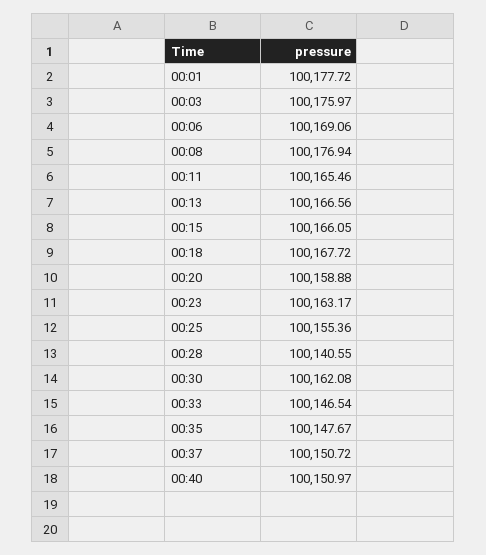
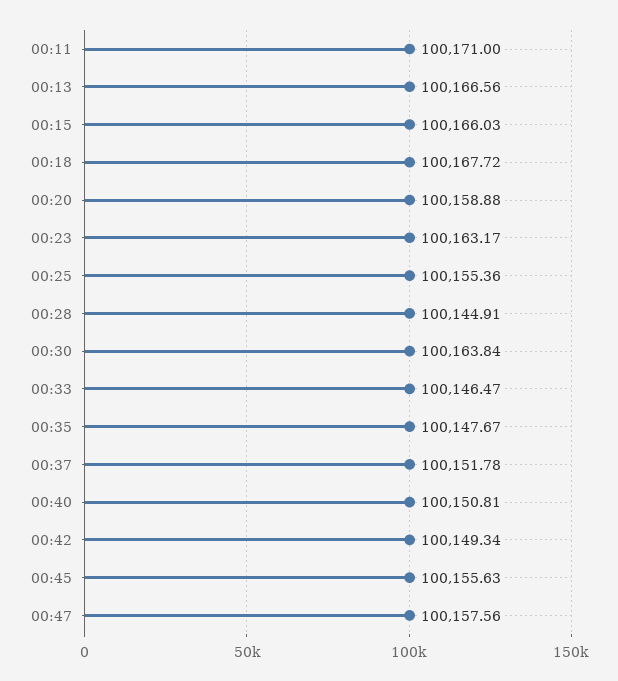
00:01: 100177.72 -> none
00:03: 100175.97 -> none
00:06: 100169.06 -> none
00:08: 100176.94 -> none
00:11: 100165.46 -> 100171
00:15: 100166.05 -> 100166.03
00:28: 100140.55 -> 100144.91
00:30: 100162.08 -> 100163.84
00:33: 100146.54 -> 100146.47
00:37: 100150.72 -> 100151.78
00:40: 100150.97 -> 100150.81
00:42: none -> 100149.34
00:45: none -> 100155.63
00:47: none -> 100157.56

